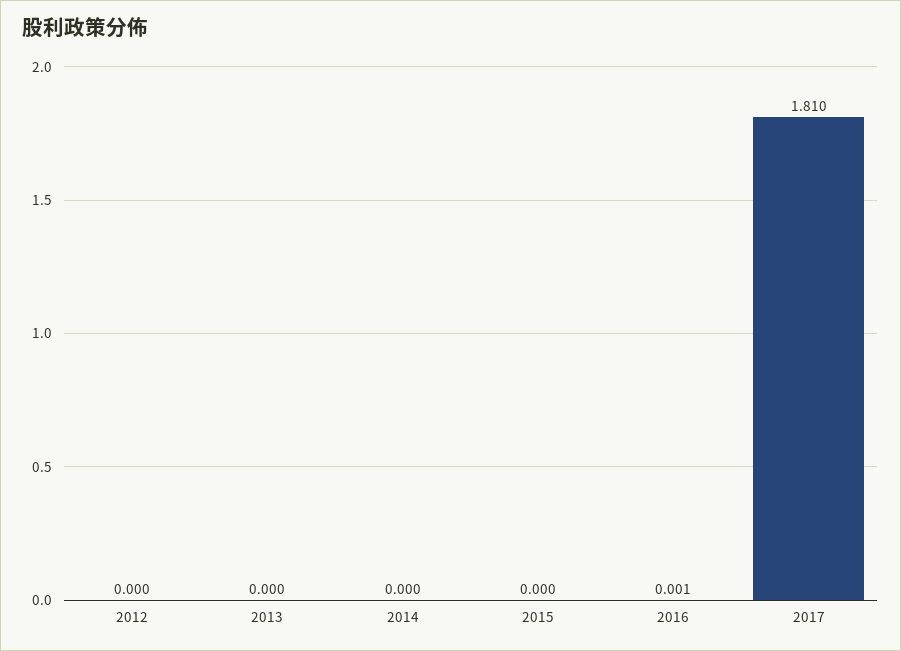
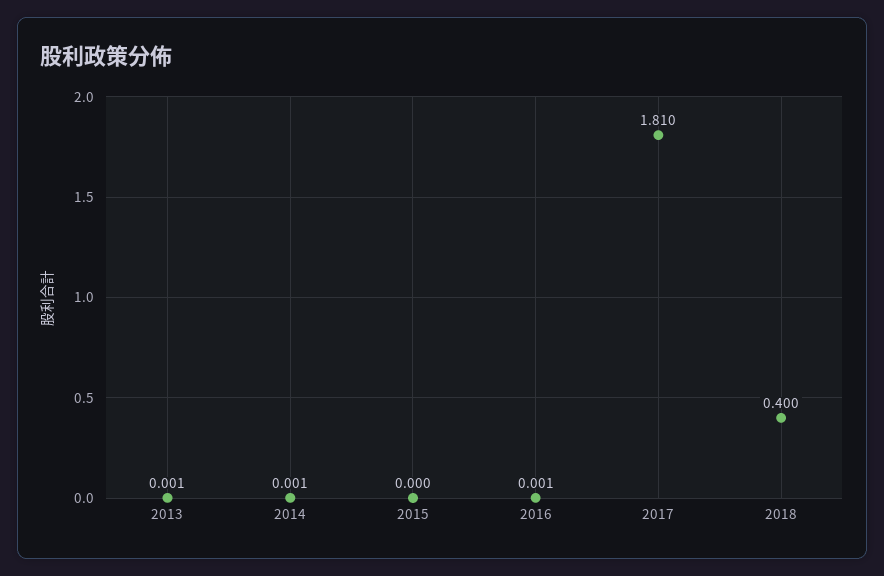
2012: 0 -> none
2013: 0 -> 0.001
2014: 0 -> 0.001
2018: none -> 0.4

